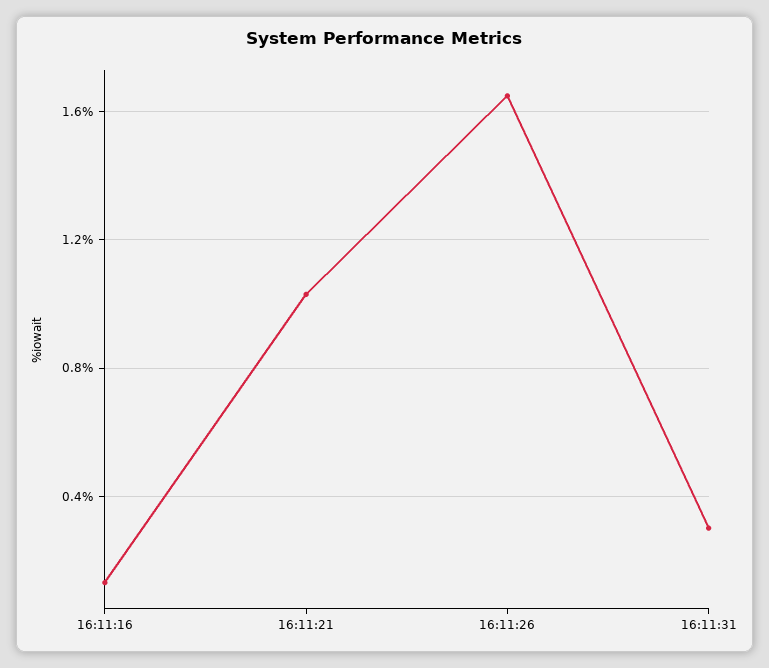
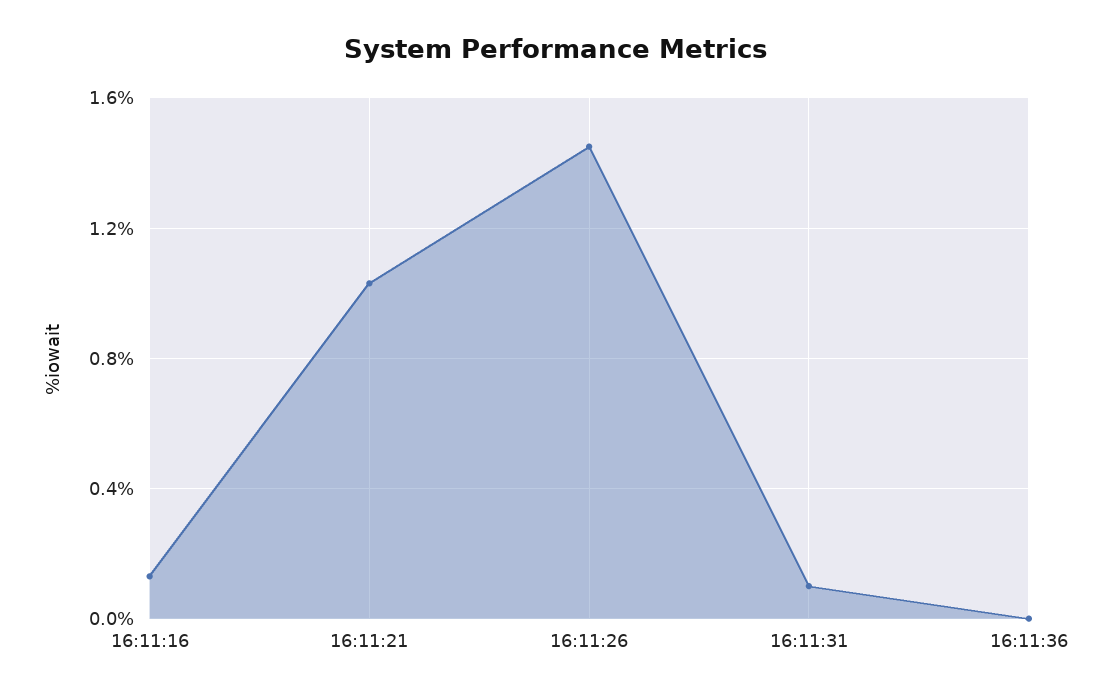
16:11:26: 1.65 -> 1.45
16:11:31: 0.3 -> 0.1
16:11:36: none -> 0

